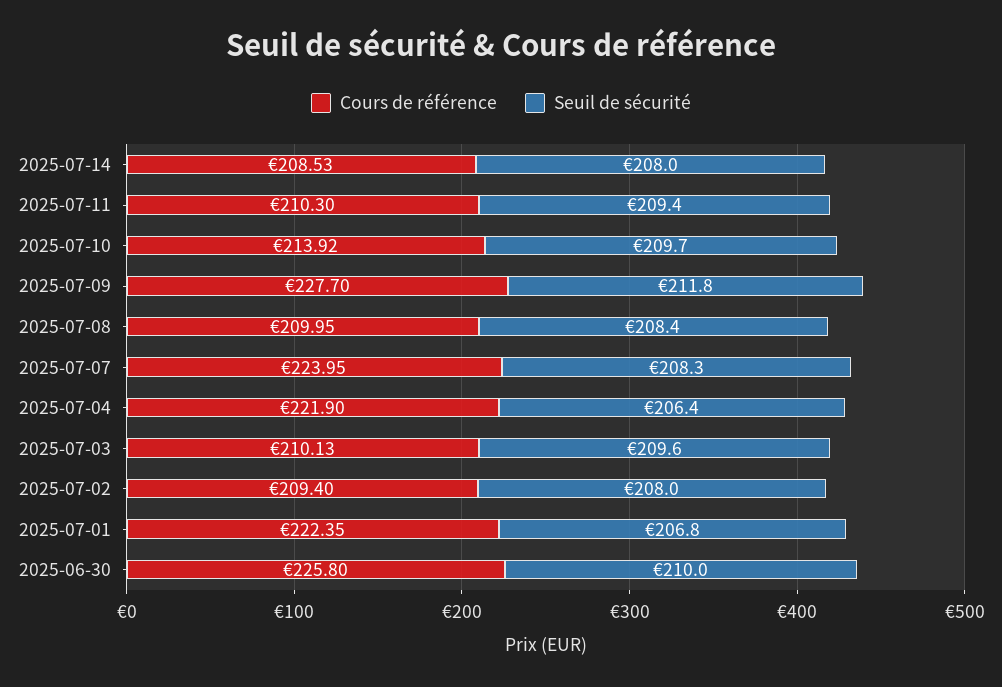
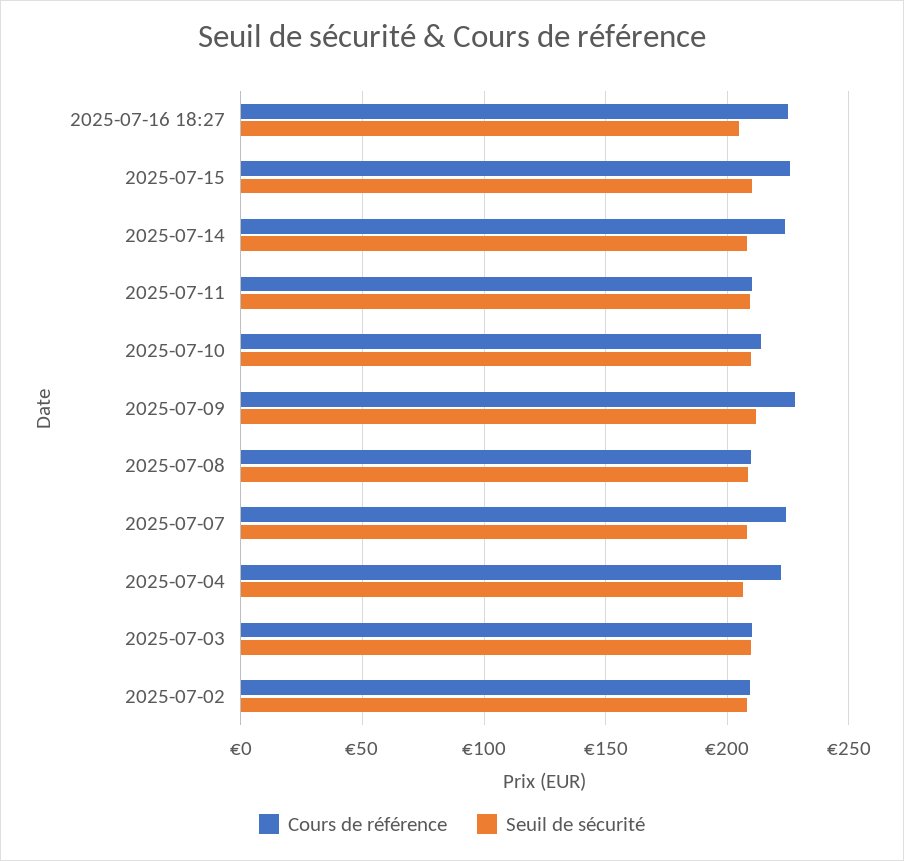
Cours de référence, 2025-07-14: 208.53 -> 225
Cours de référence, 2025-07-01: 222.35 -> none
Seuil de sécurité, 2025-07-01: 206.8 -> none
Cours de référence, 2025-06-30: 225.8 -> none
Seuil de sécurité, 2025-06-30: 210 -> none
Cours de référence, 2025-07-16 18:27: none -> 225
Seuil de sécurité, 2025-07-16 18:27: none -> 205
Cours de référence, 2025-07-15: none -> 225
Seuil de sécurité, 2025-07-15: none -> 210

